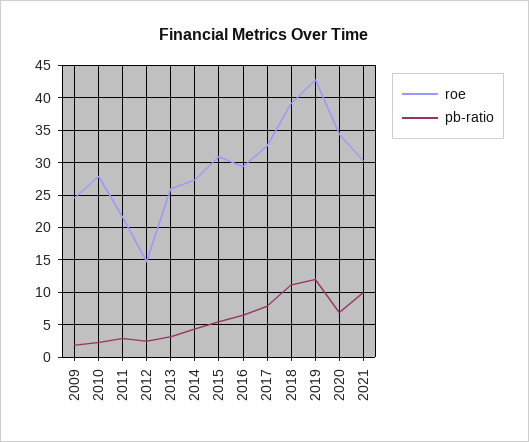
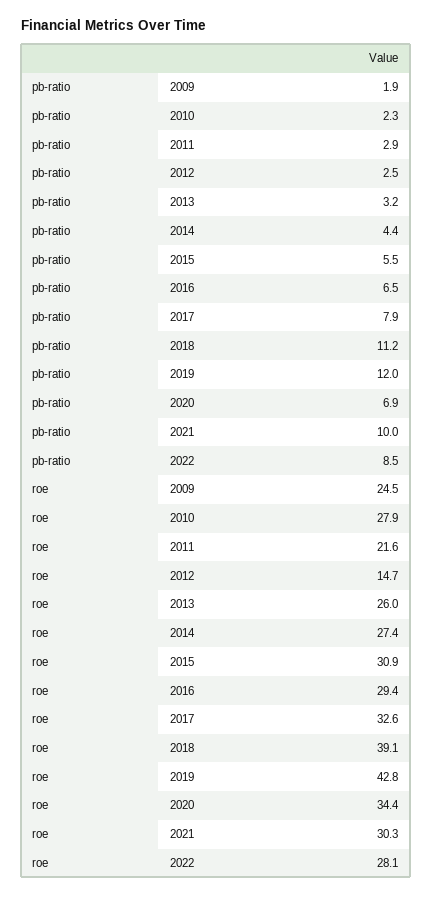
pb-ratio, 2022: none -> 8.5
roe, 2022: none -> 28.1

